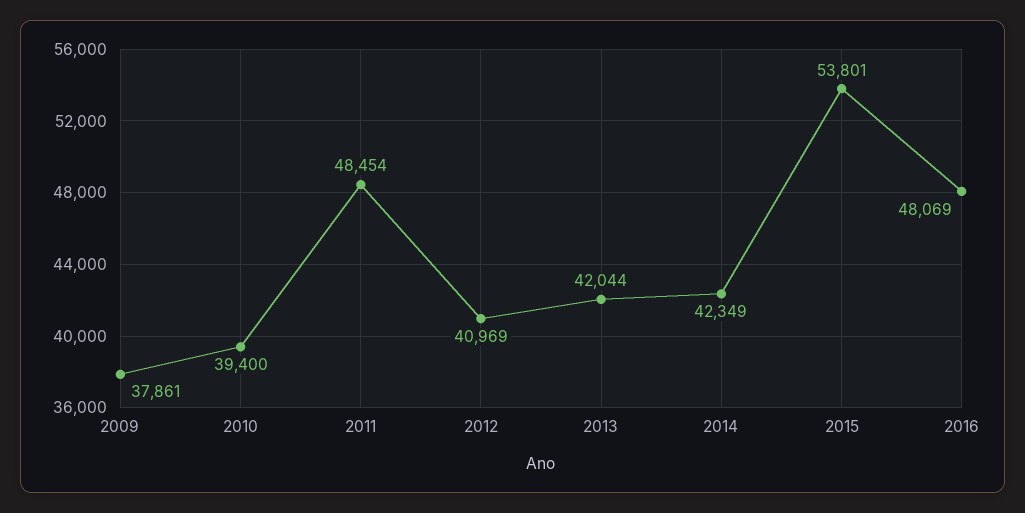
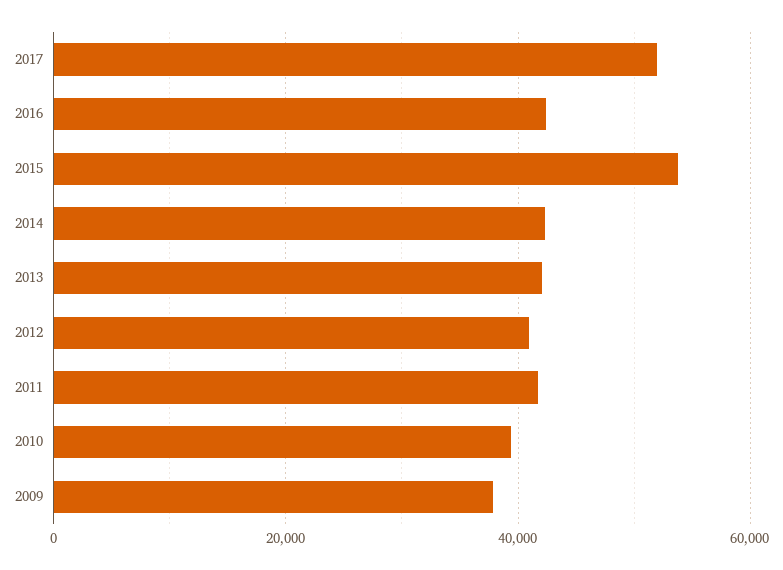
2011: 48454 -> 42000
2016: 48069 -> 42000
2017: none -> 52000

